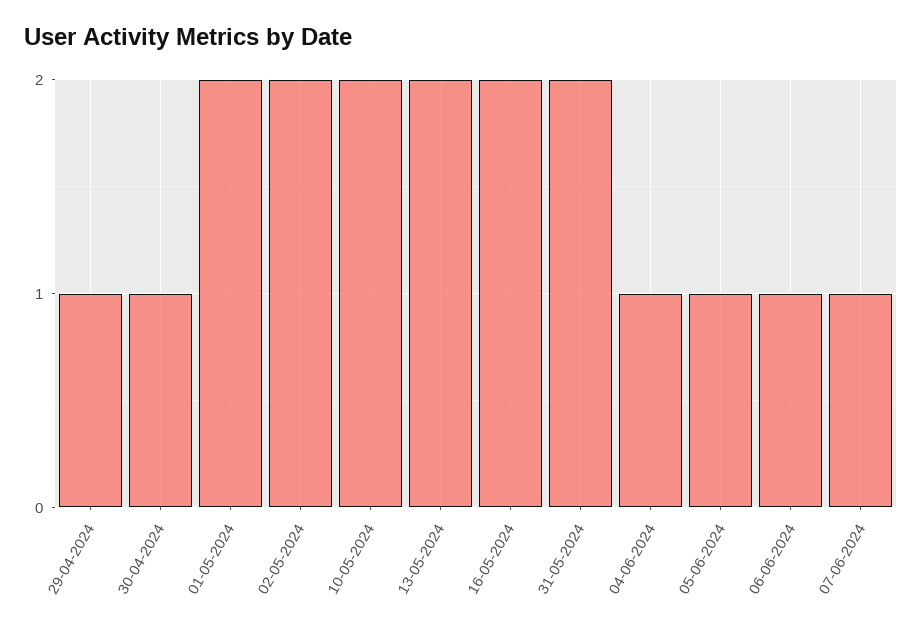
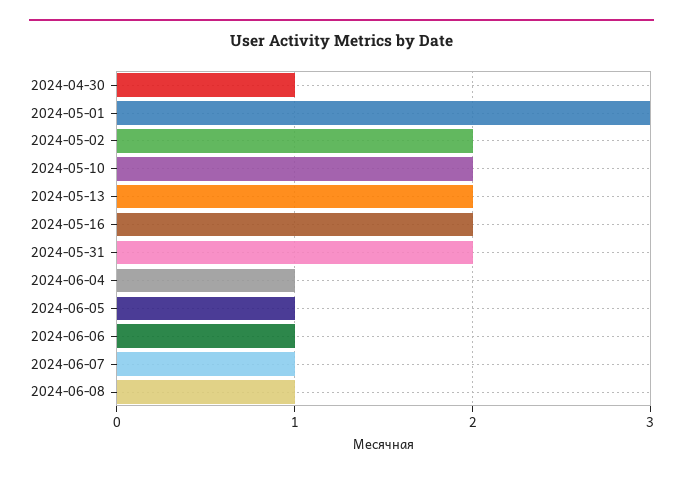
29-04-2024: 1 -> none
01-05-2024: 2 -> 3
2024-06-08: none -> 1

